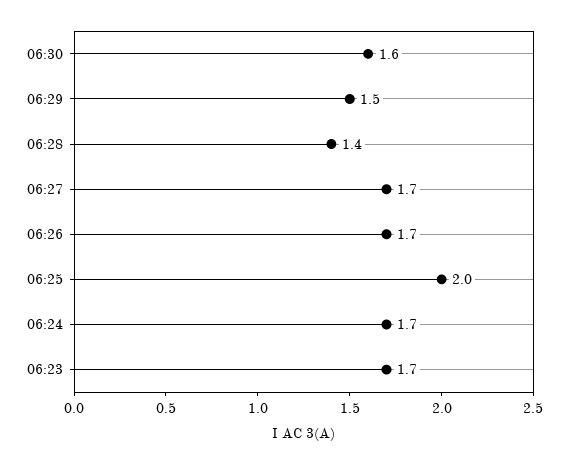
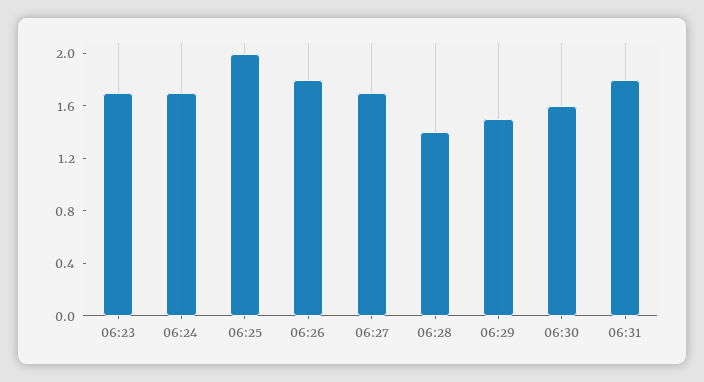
06:26: 1.7 -> 1.8
06:31: none -> 1.8

